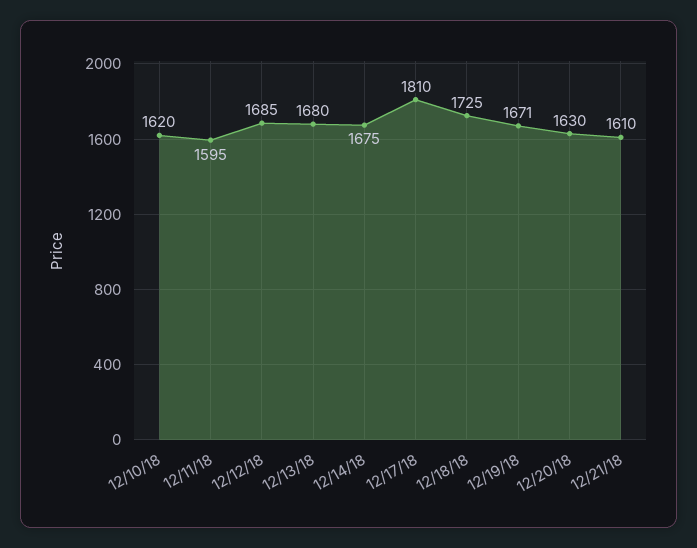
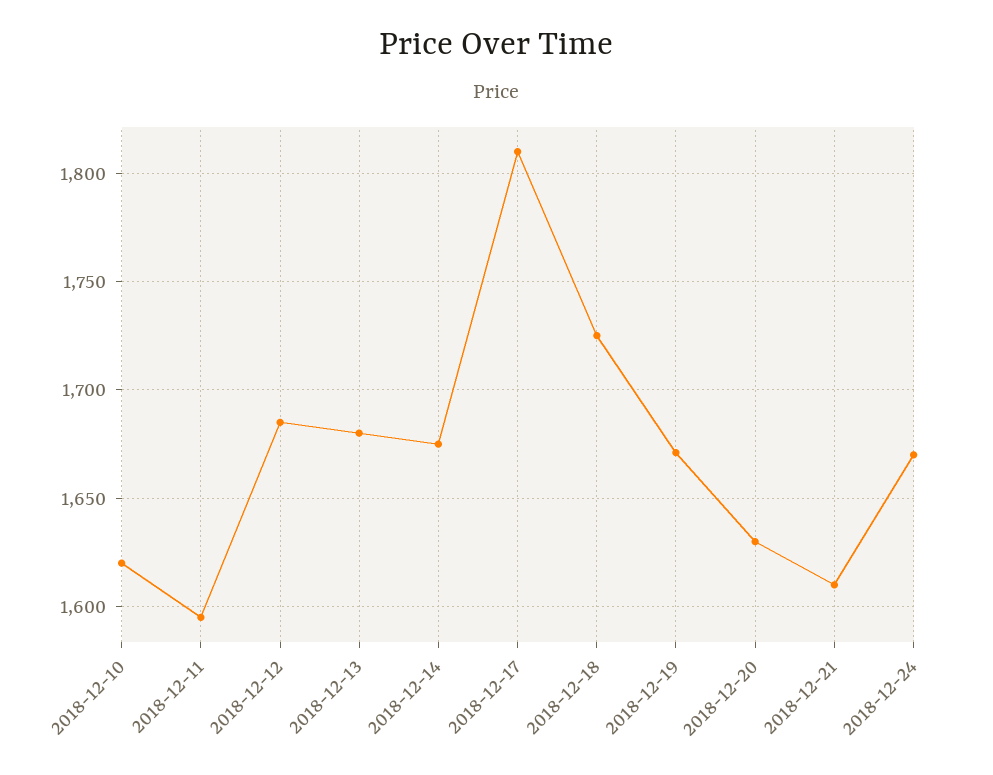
2018-12-24: none -> 1670

